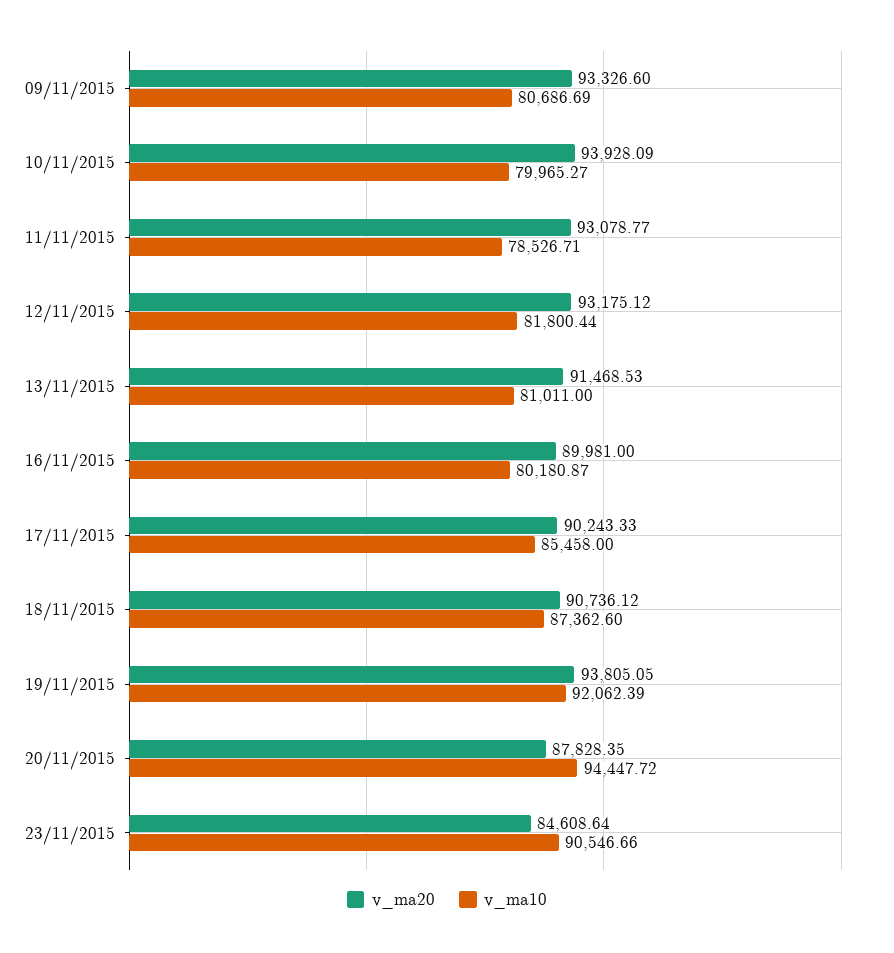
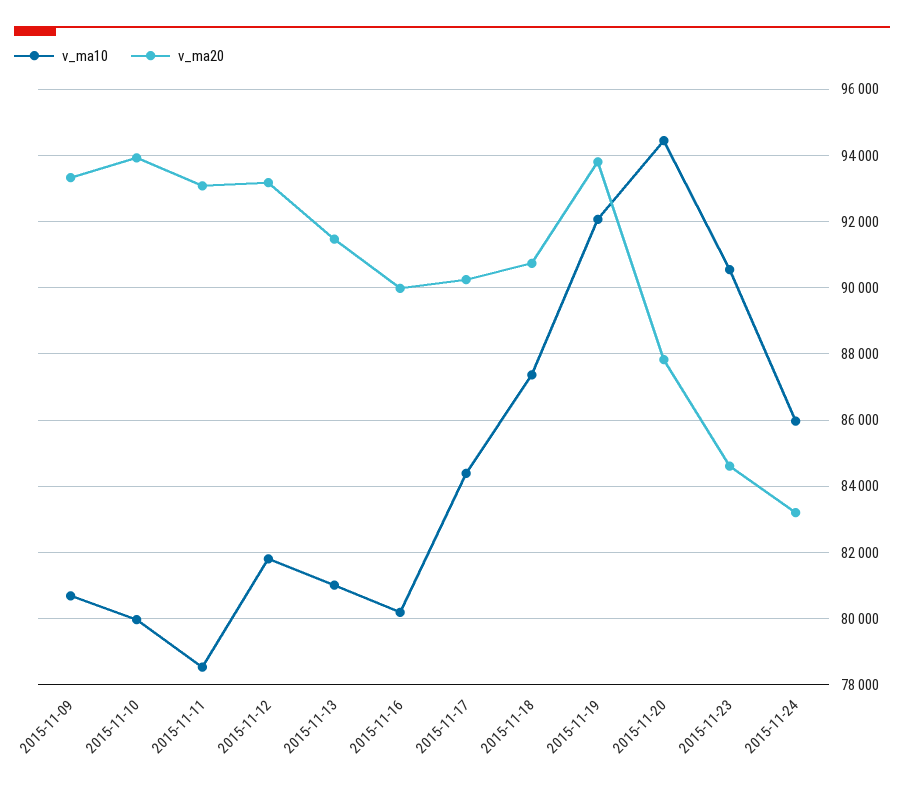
v_ma10, 17/11/2015: 85458 -> 84400
v_ma10, 2015-11-24: none -> 86000
v_ma20, 2015-11-24: none -> 83200

